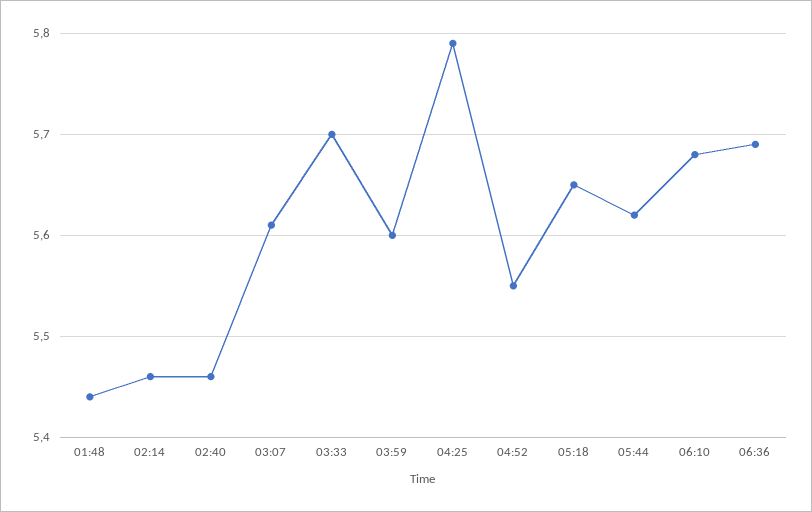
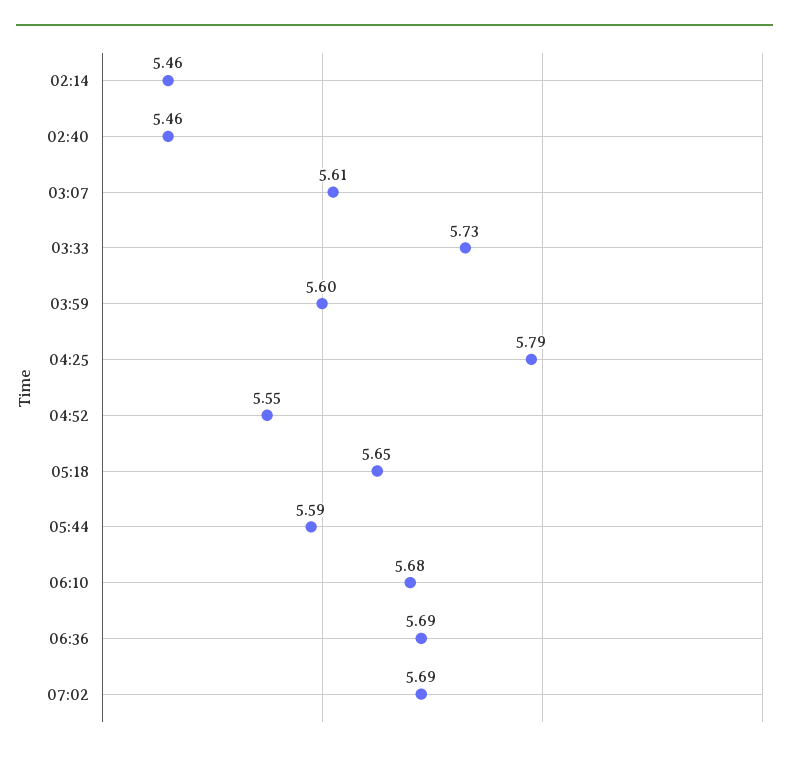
01:48: 5.44 -> none
03:33: 5.7 -> 5.73
05:44: 5.62 -> 5.59
07:02: none -> 5.69

